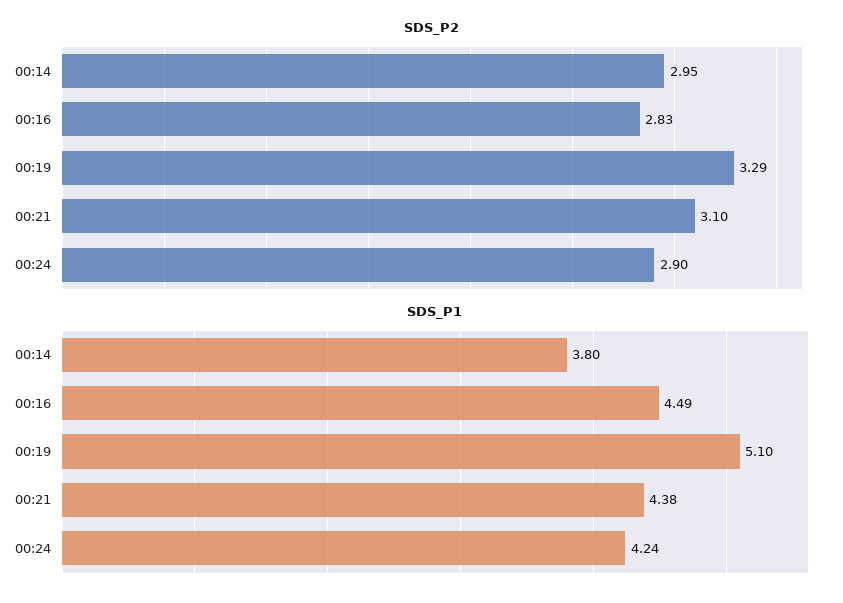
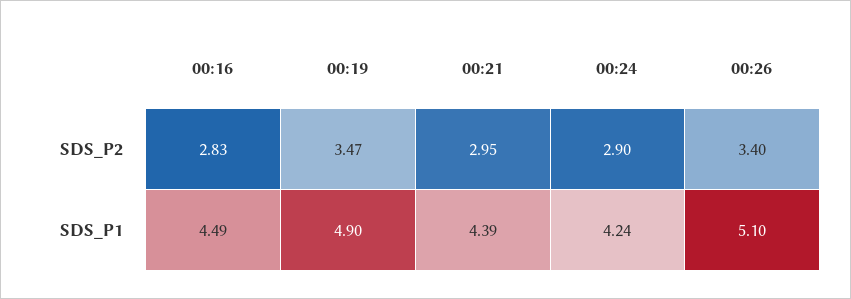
SDS_P2, 00:14: 2.95 -> none
SDS_P2, 00:19: 3.29 -> 3.47
SDS_P2, 00:21: 3.1 -> 2.95
SDS_P1, 00:14: 3.8 -> none
SDS_P1, 00:19: 5.1 -> 4.9
SDS_P1, 00:21: 4.38 -> 4.39
SDS_P2, 00:26: none -> 3.4
SDS_P1, 00:26: none -> 5.1

